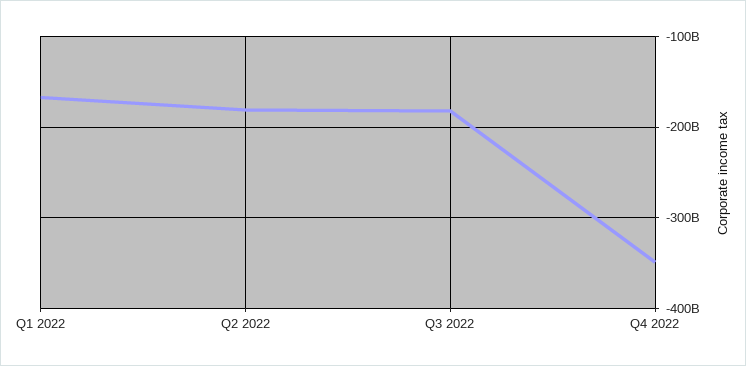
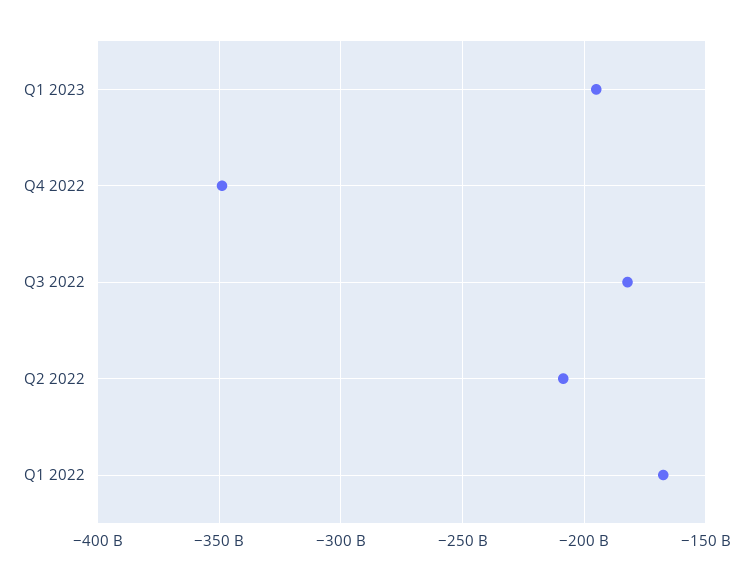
Q2 2022: -180000000000 -> -210000000000
Q1 2023: none -> -195000000000

